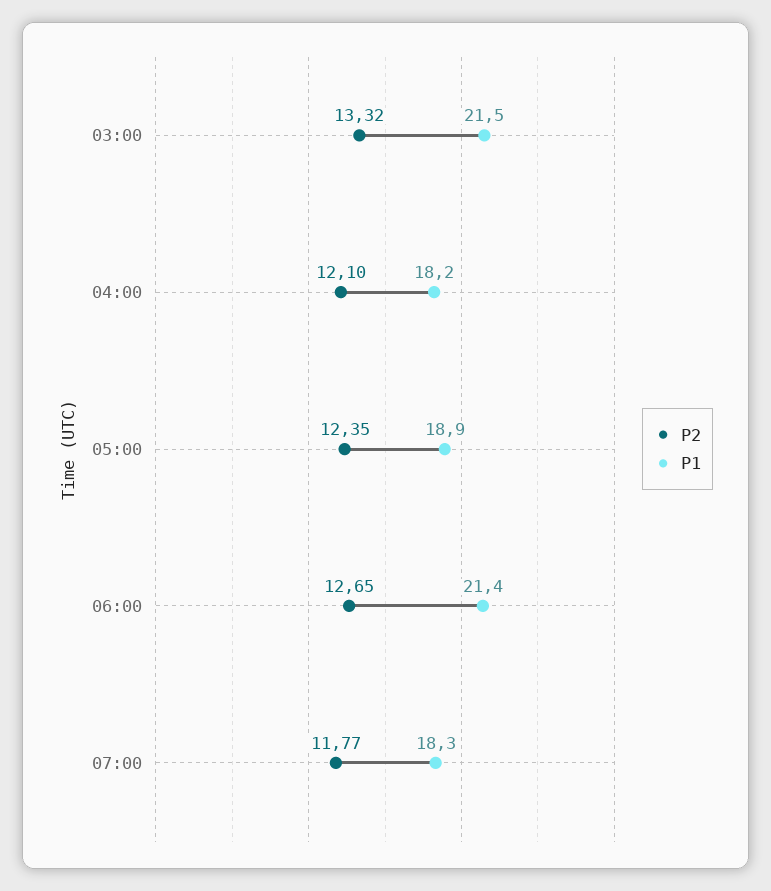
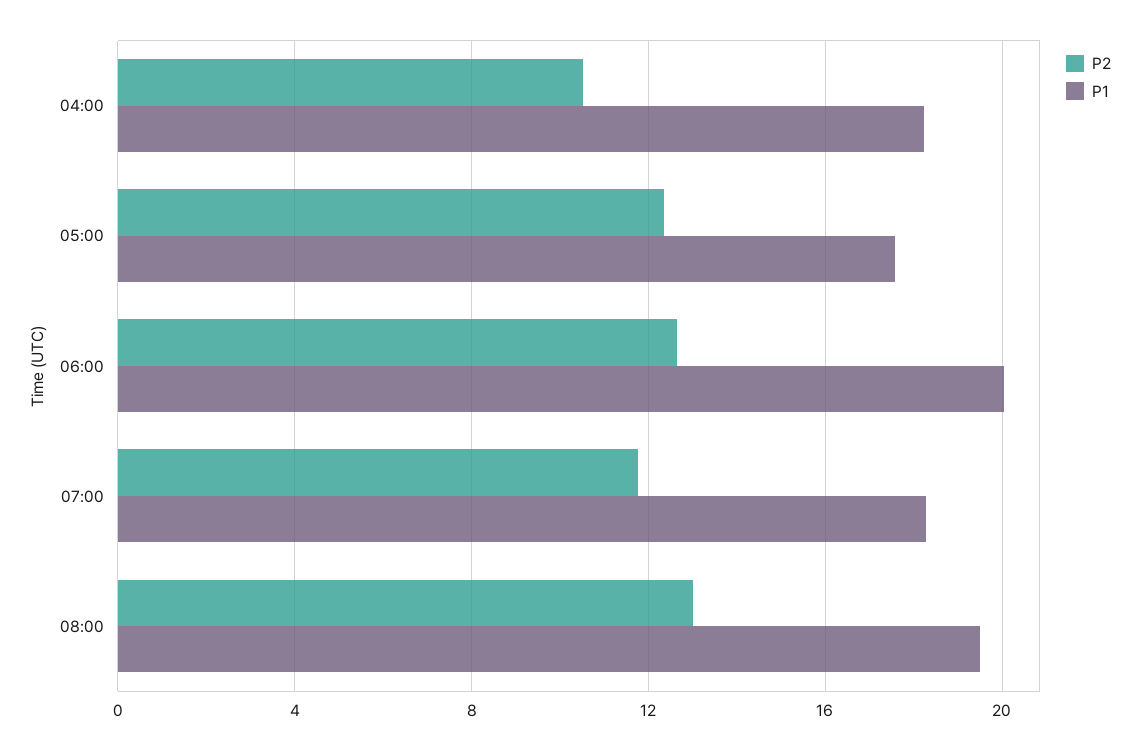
P2, 03:00: 13.32 -> none
P1, 03:00: 21.5 -> none
P2, 04:00: 12.1 -> 10.5
P1, 05:00: 18.9 -> 17.5
P1, 06:00: 21.4 -> 20
P2, 08:00: none -> 13
P1, 08:00: none -> 19.5

